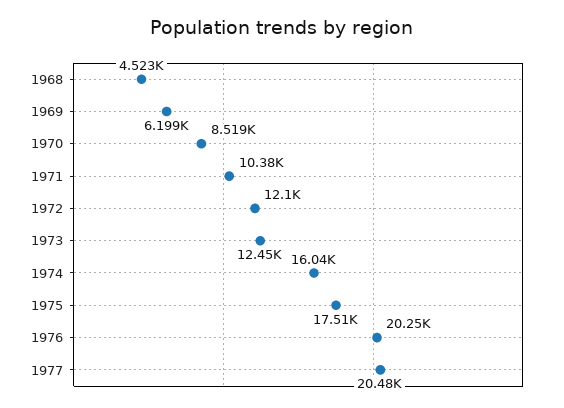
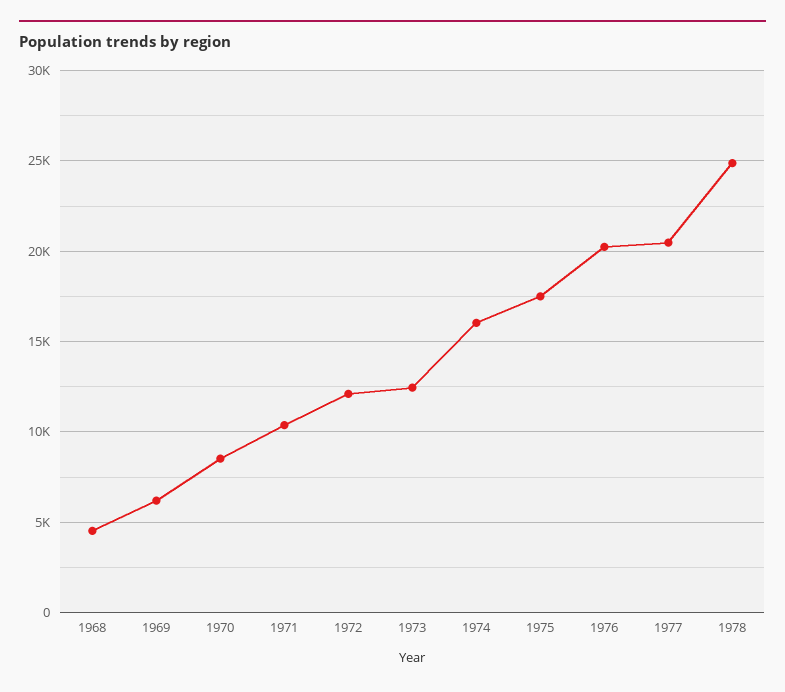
1978: none -> 25000

